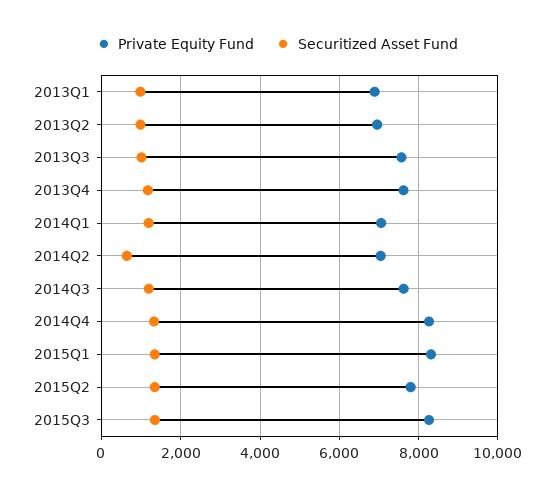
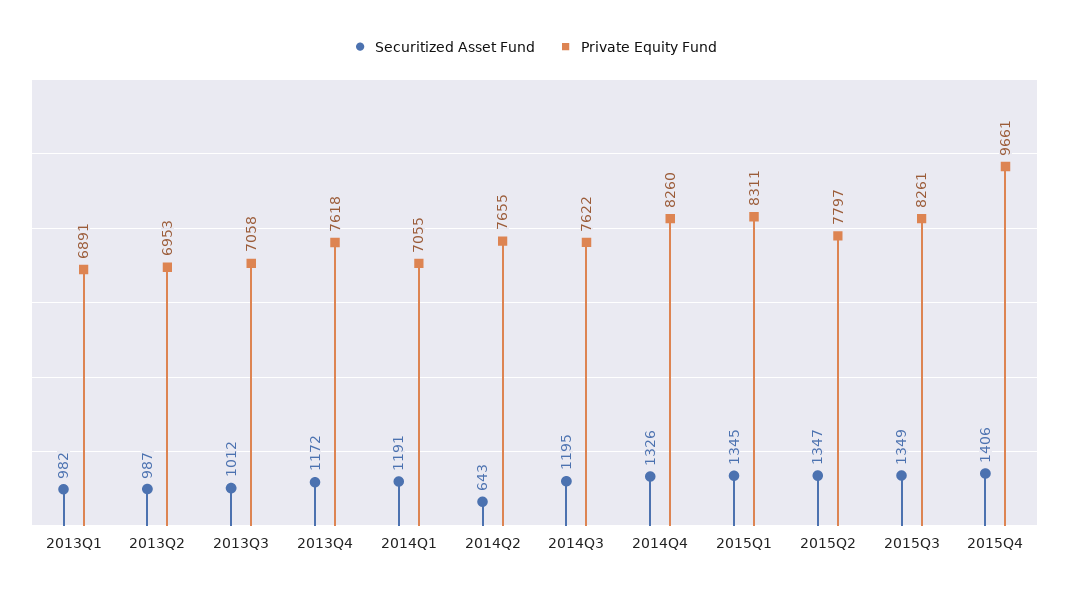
Private Equity Fund, 2013Q3: 7600 -> 7058
Private Equity Fund, 2014Q2: 7000 -> 7655
Securitized Asset Fund, 2015Q4: none -> 1406
Private Equity Fund, 2015Q4: none -> 9661

